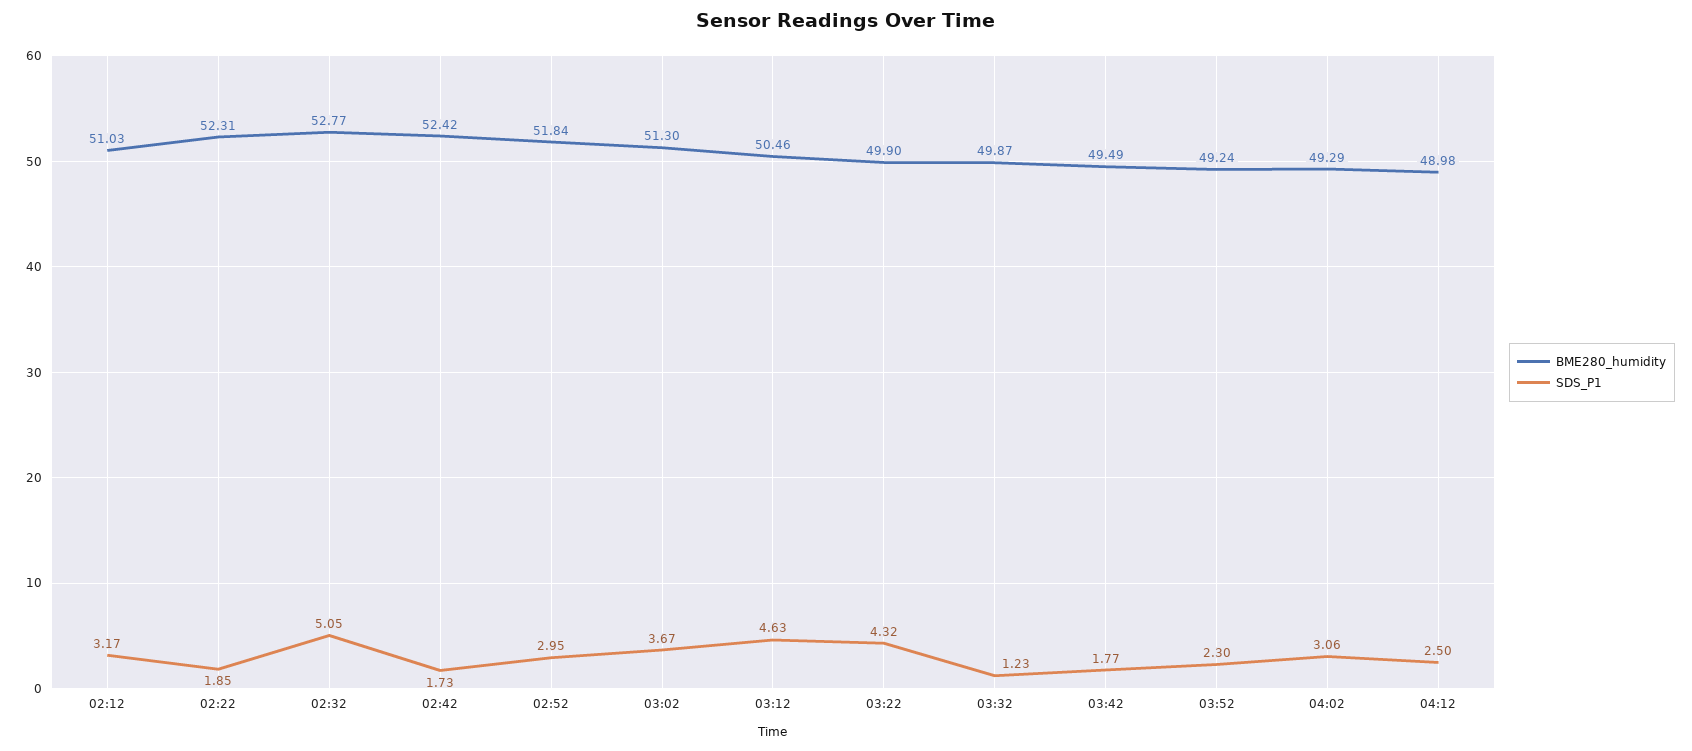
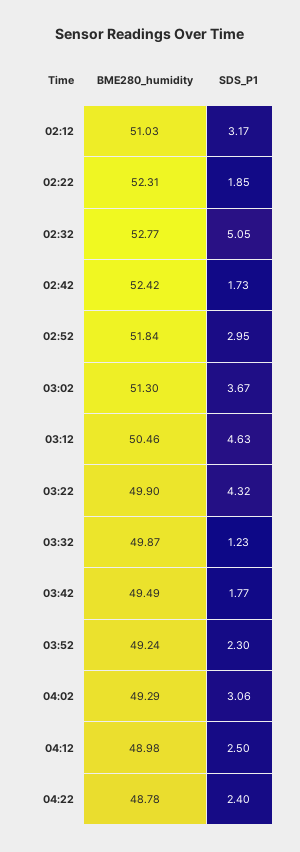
BME280_humidity, 04:22: none -> 48.78
SDS_P1, 04:22: none -> 2.4

